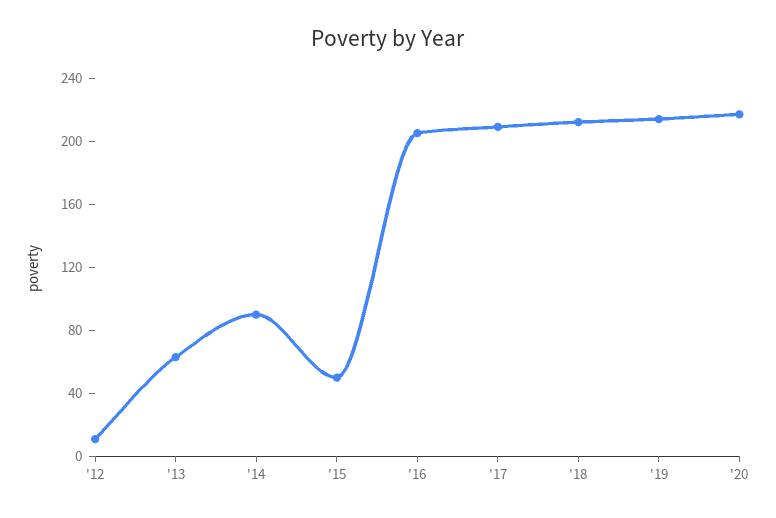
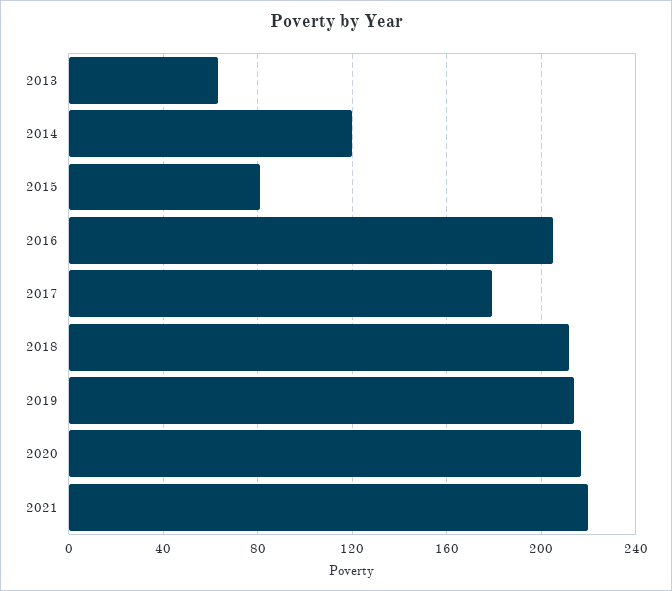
'12: 10 -> none
'14: 90 -> 120
'15: 50 -> 80
'17: 210 -> 180
2021: none -> 220

